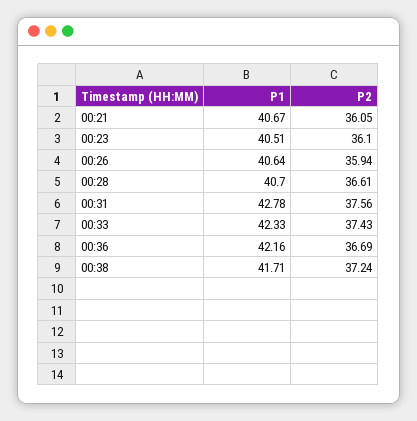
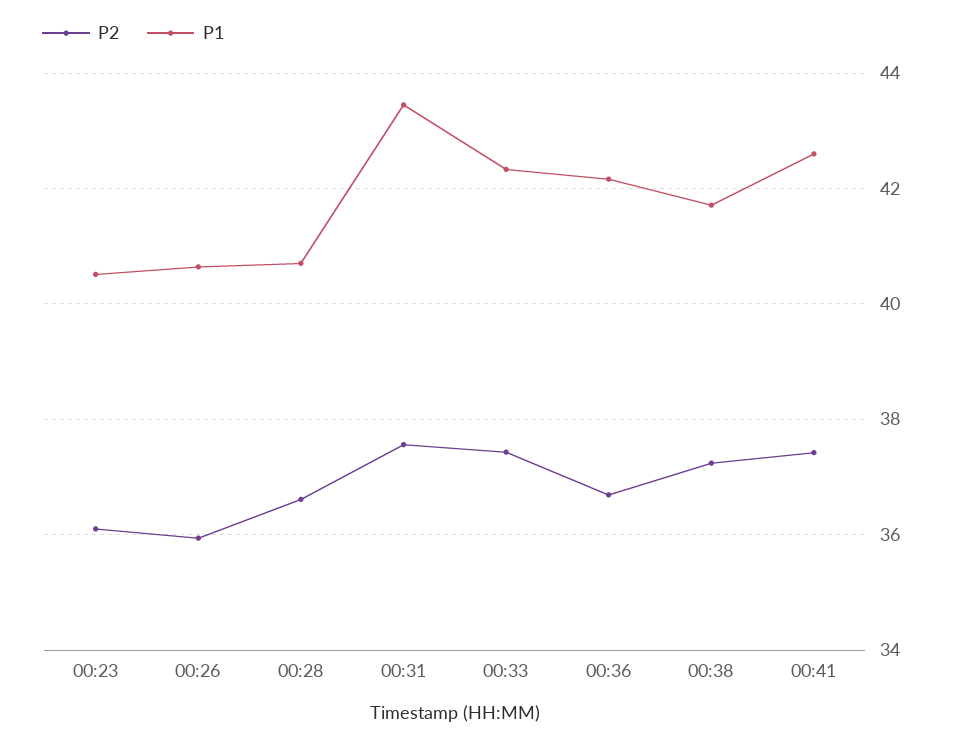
P1, 00:21: 40.67 -> none
P2, 00:21: 36.05 -> none
P1, 00:31: 42.78 -> 43.4
P2, 00:41: none -> 37.4
P1, 00:41: none -> 42.6

